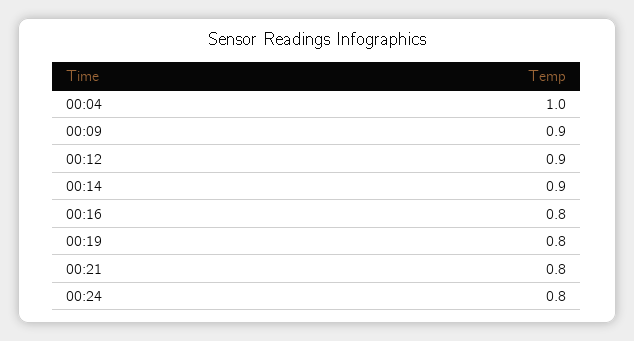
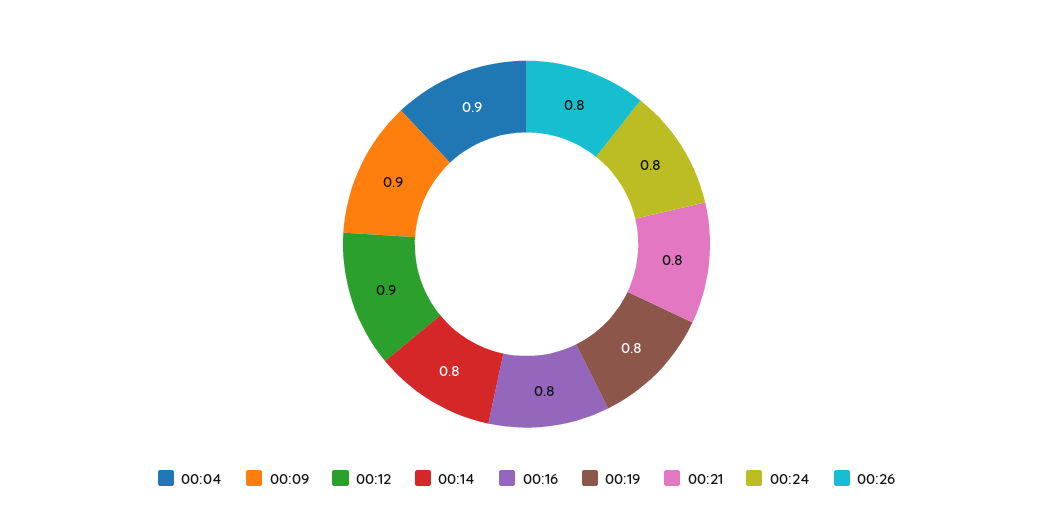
00:04: 1 -> 0.9
00:14: 0.9 -> 0.8
00:26: none -> 0.8

